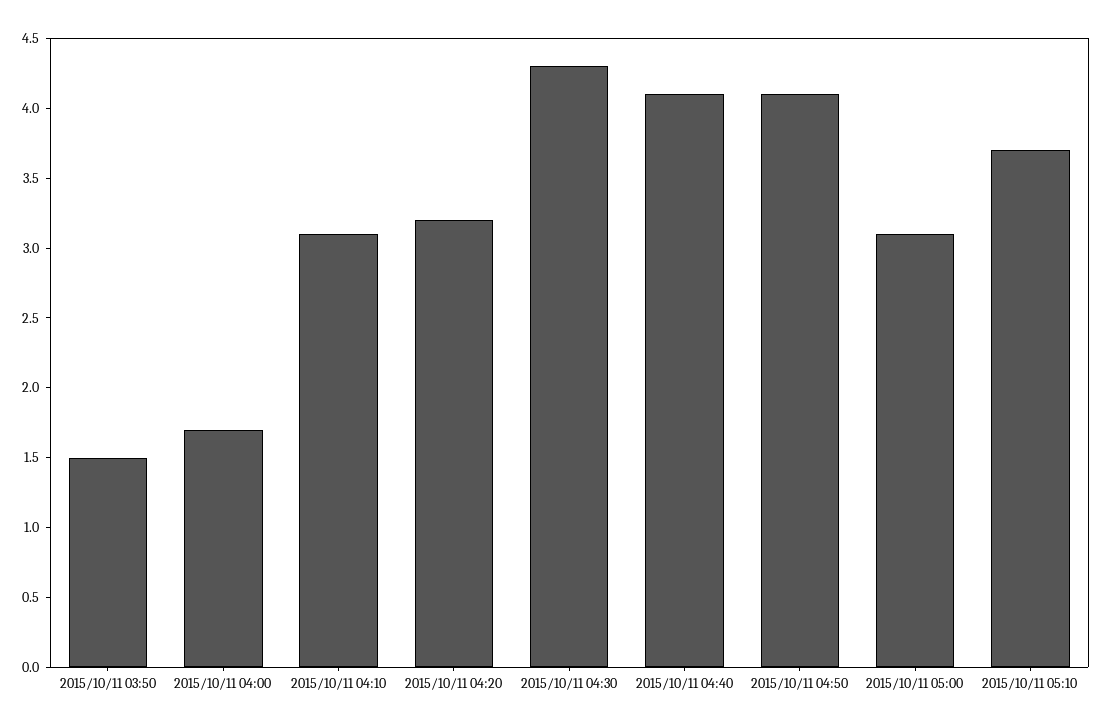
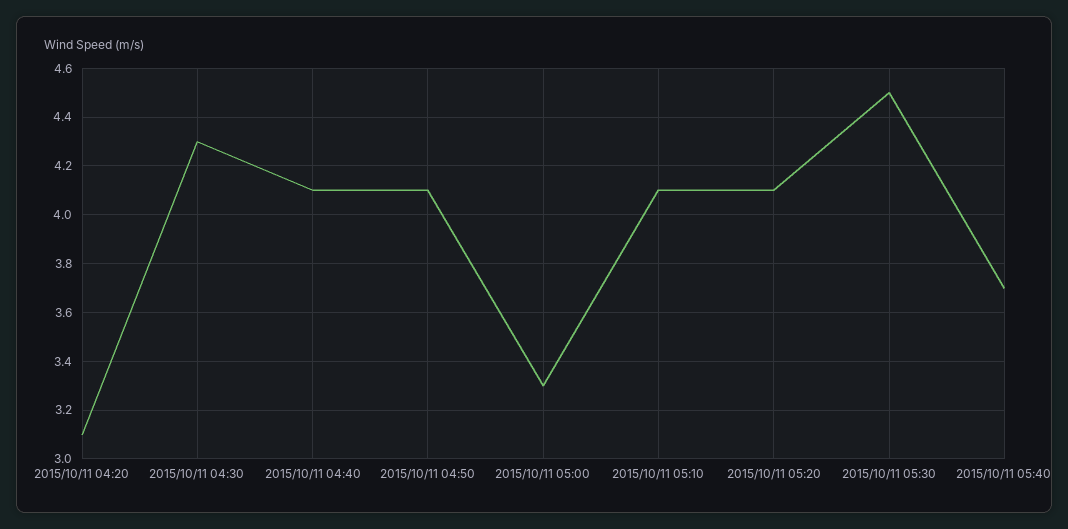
2015/10/11 03:50: 1.5 -> none
2015/10/11 04:00: 1.7 -> none
2015/10/11 04:10: 3.1 -> none
2015/10/11 04:20: 3.2 -> 3.1
2015/10/11 05:00: 3.1 -> 3.3
2015/10/11 05:10: 3.7 -> 4.1
2015/10/11 05:20: none -> 4.1
2015/10/11 05:30: none -> 4.5
2015/10/11 05:40: none -> 3.7

